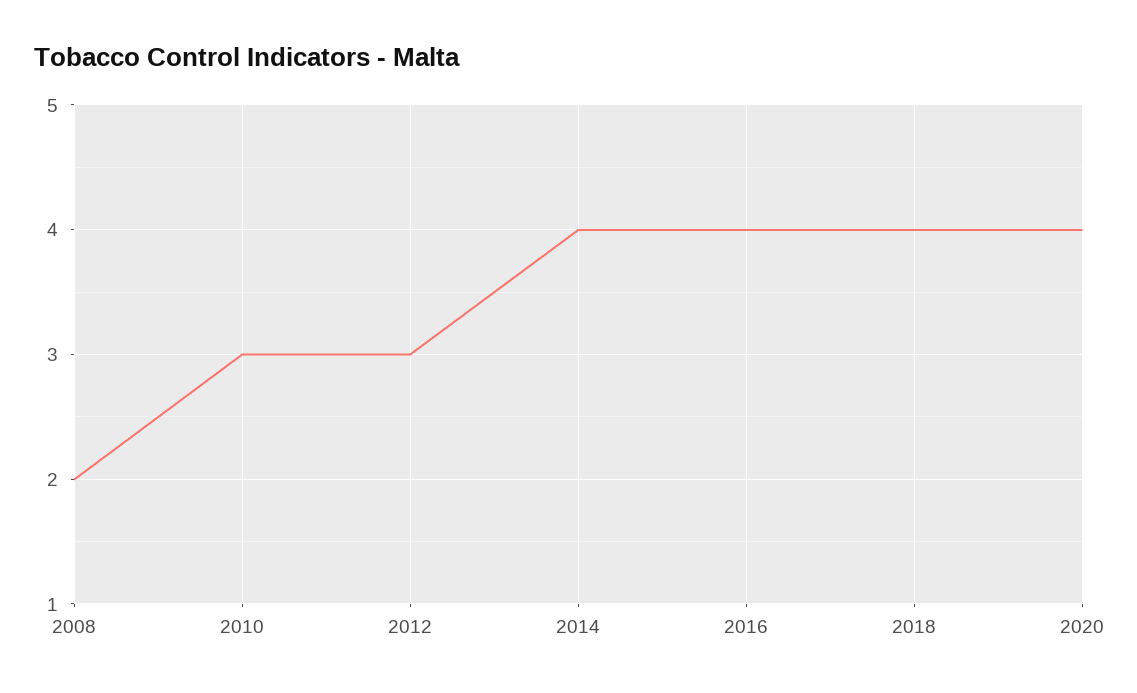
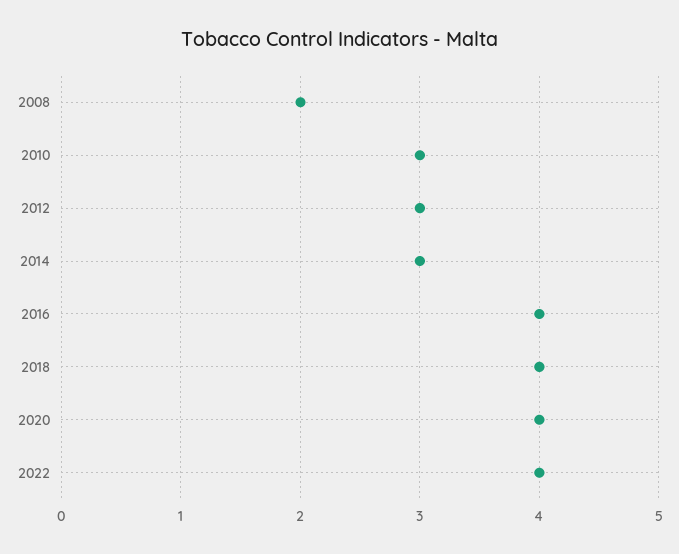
2014: 4 -> 3
2022: none -> 4

